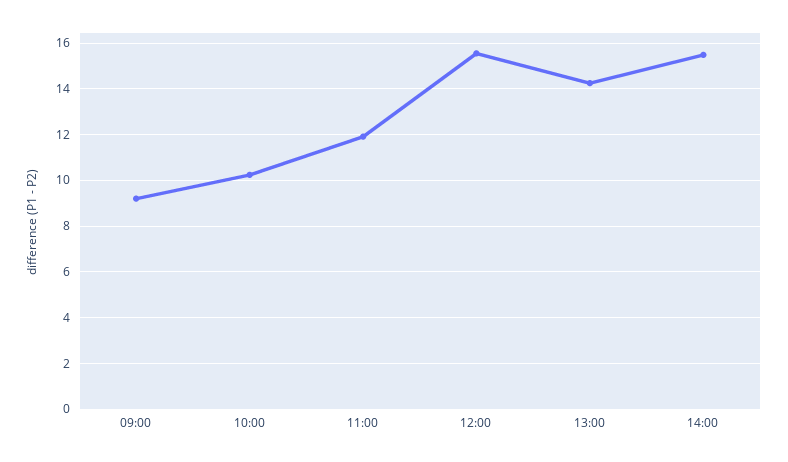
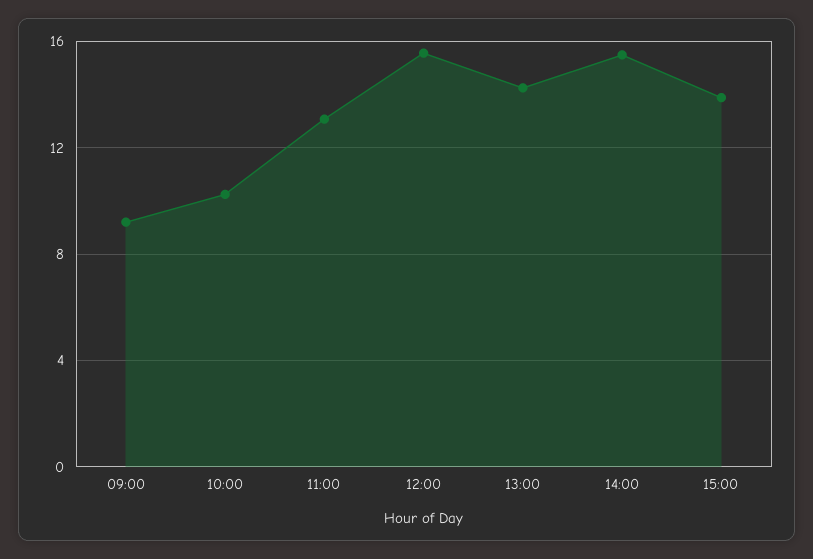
11:00: 12 -> 13
15:00: none -> 14

